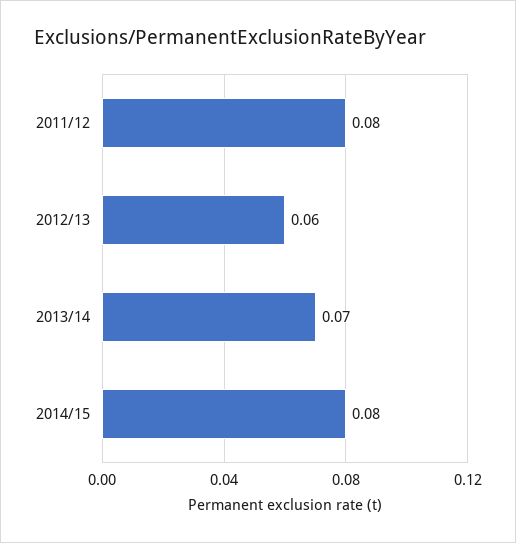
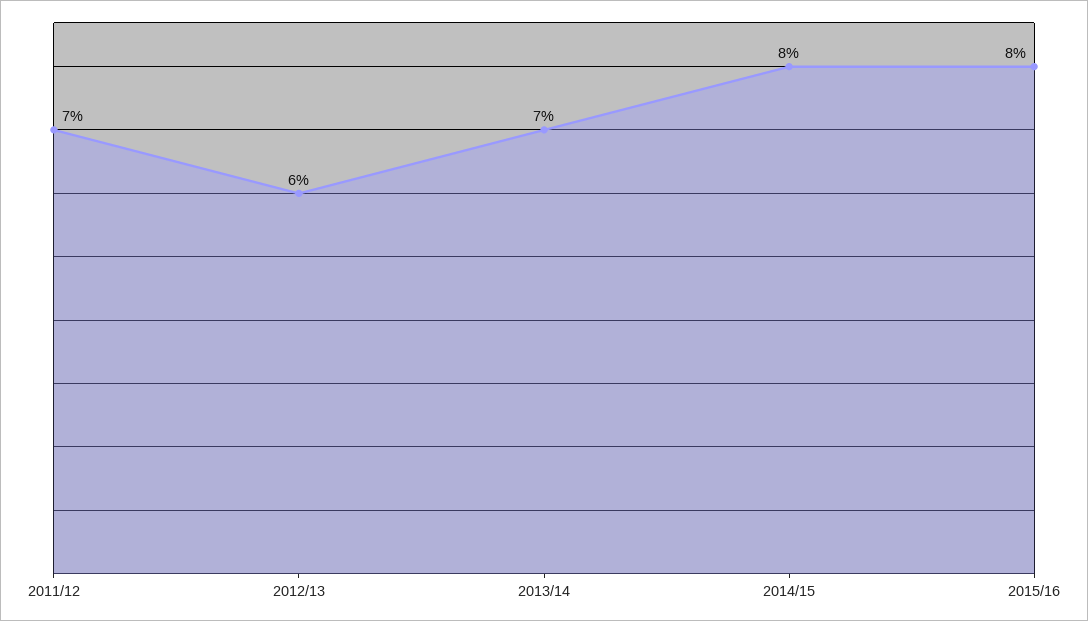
2011/12: 0.08 -> 0.07
2015/16: none -> 0.08

